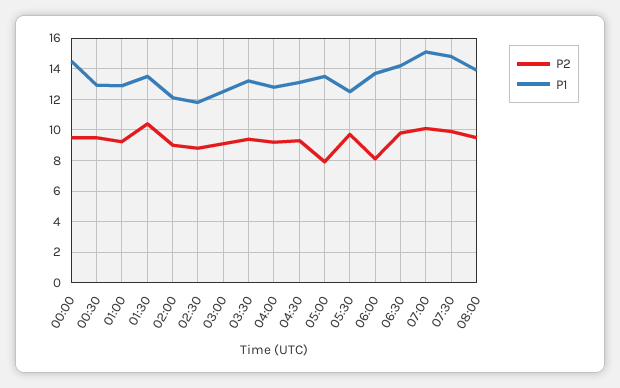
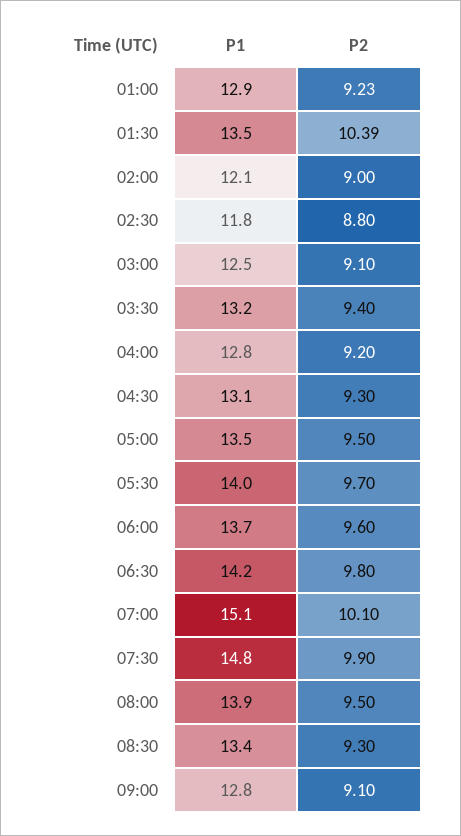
P2, 00:00: 9.5 -> none
P1, 00:00: 14.5 -> none
P2, 00:30: 9.5 -> none
P1, 00:30: 13 -> none
P2, 05:00: 8 -> 9.5
P1, 05:30: 12.5 -> 14
P2, 06:00: 8 -> 9.6
P1, 08:30: none -> 13.4
P2, 08:30: none -> 9.3
P1, 09:00: none -> 12.8
P2, 09:00: none -> 9.1

